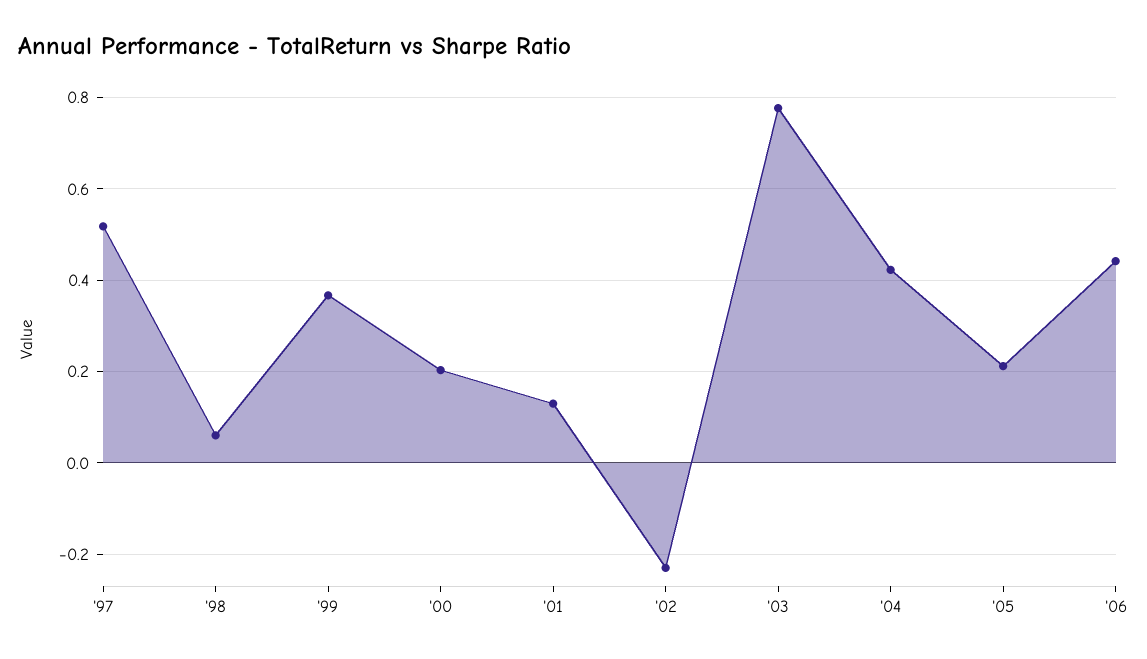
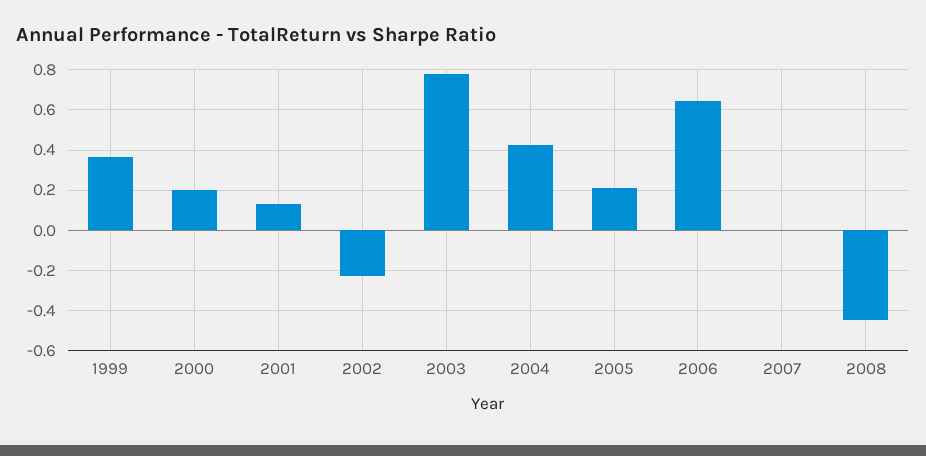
'97: 0.52 -> none
'98: 0.06 -> none
'06: 0.44 -> 0.65
2007: none -> 0
2008: none -> -0.45

